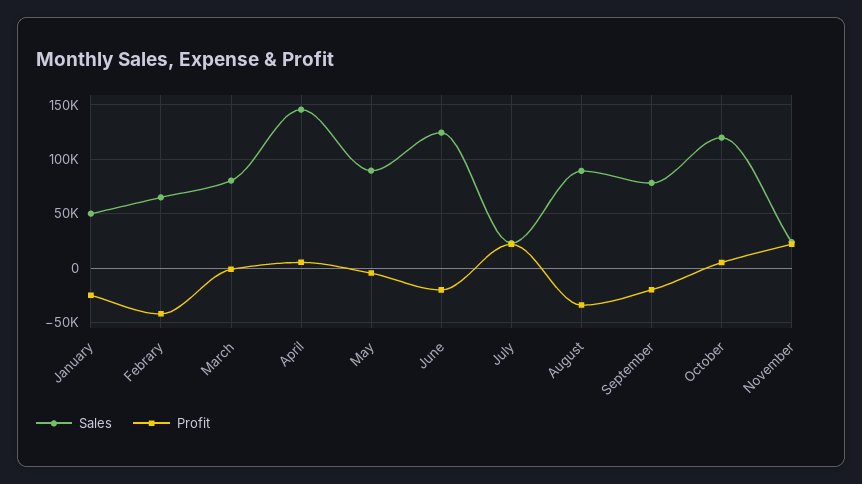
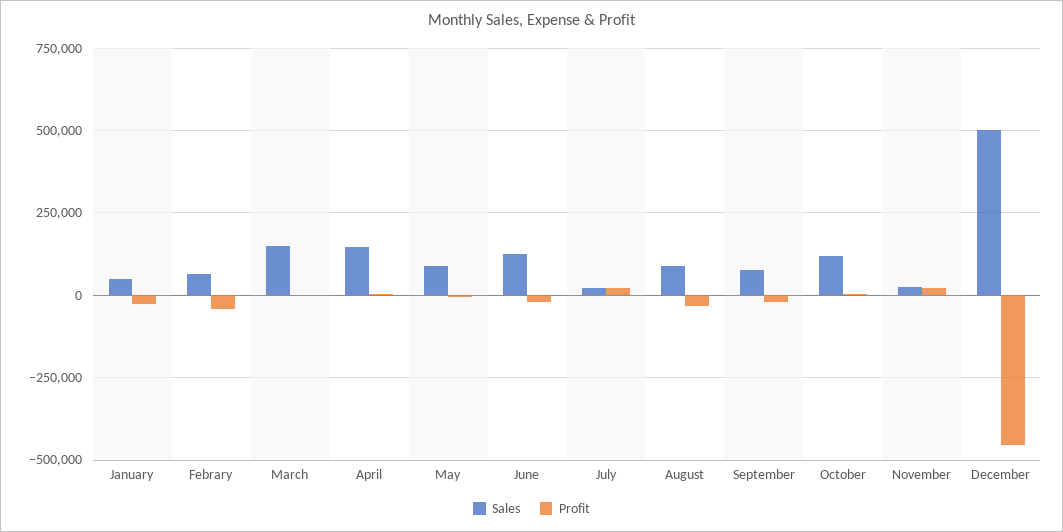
Sales, March: 80000 -> 150000
Sales, December: none -> 500000
Profit, December: none -> -450000

